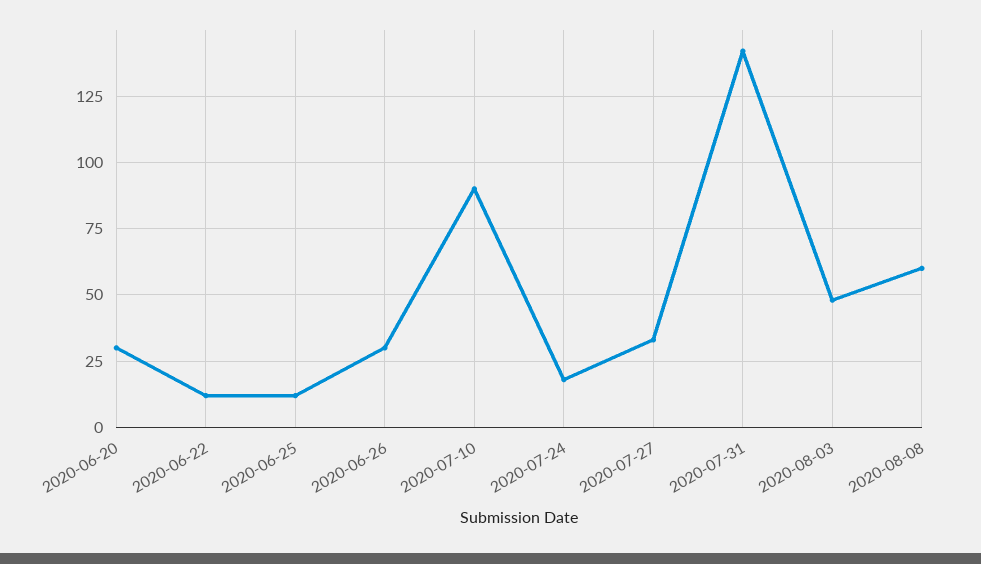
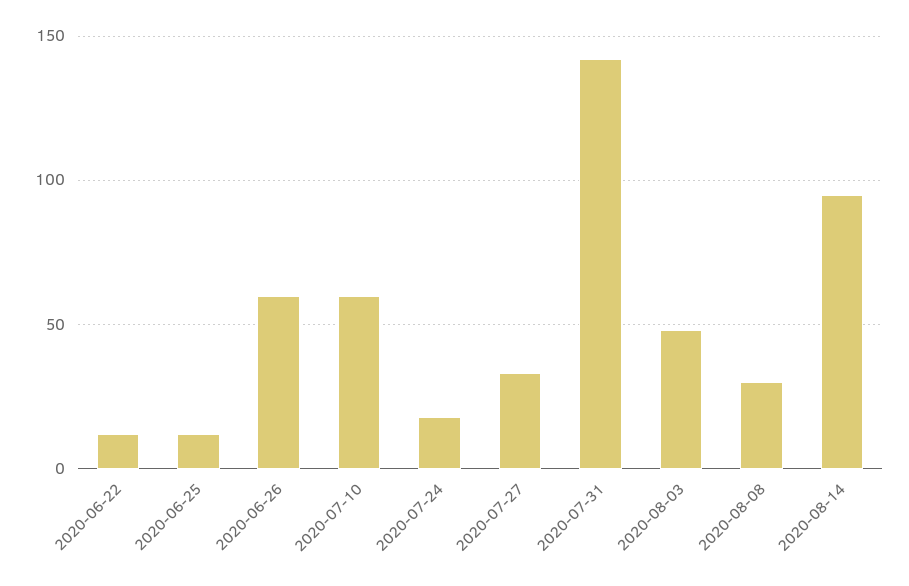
2020-06-20: 30 -> none
2020-06-26: 30 -> 60
2020-07-10: 90 -> 60
2020-08-08: 60 -> 30
2020-08-14: none -> 95

